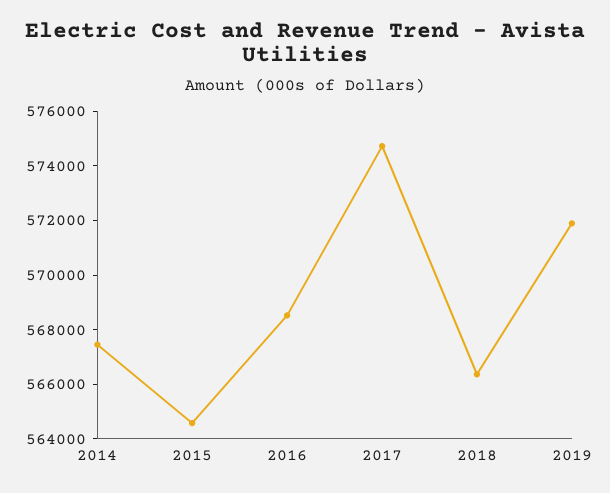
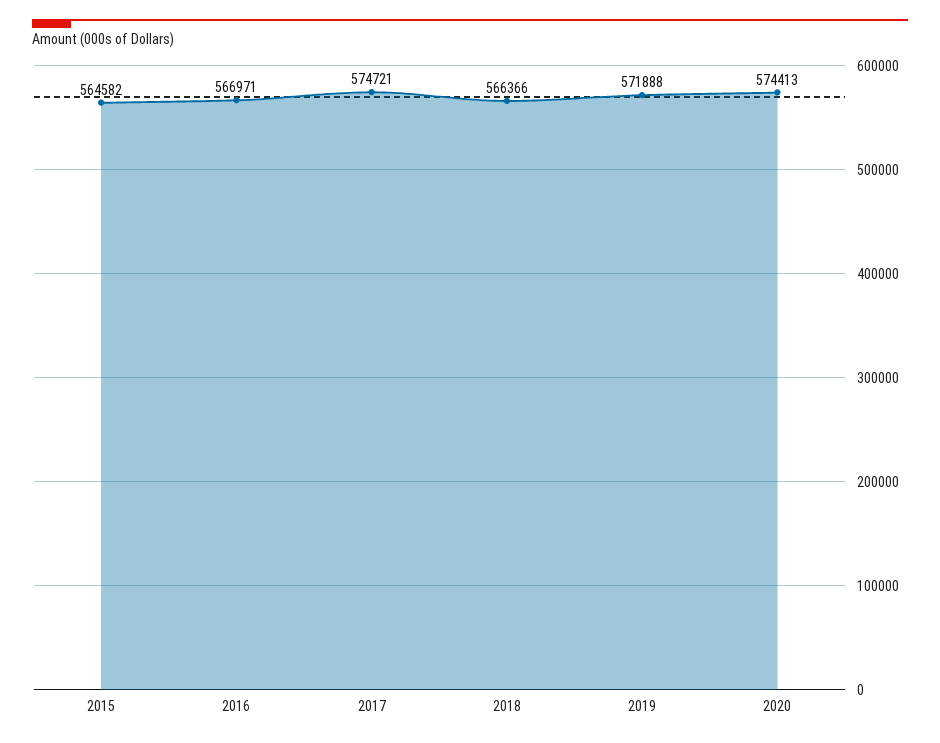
2014: 567500 -> none
2016: 568500 -> 566971
2020: none -> 574413

